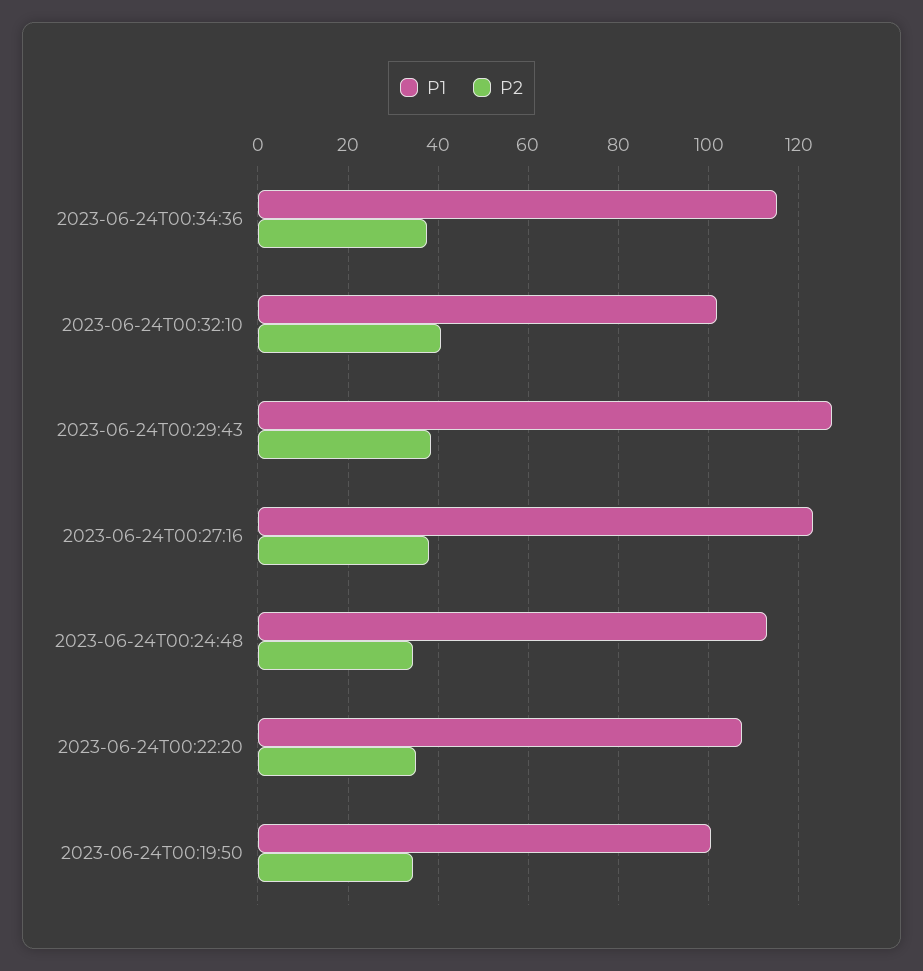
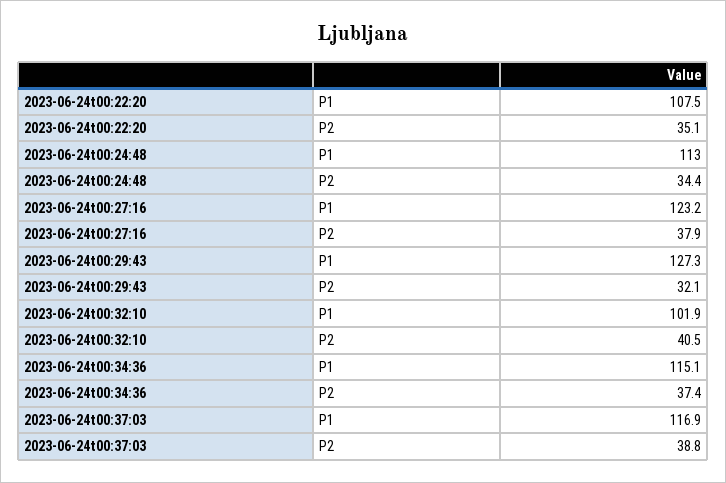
P2, 2023-06-24T00:29:43: 38 -> 32.1
P1, 2023-06-24T00:19:50: 100 -> none
P2, 2023-06-24T00:19:50: 34 -> none
P1, 2023-06-24t00:37:03: none -> 116.9
P2, 2023-06-24t00:37:03: none -> 38.8

